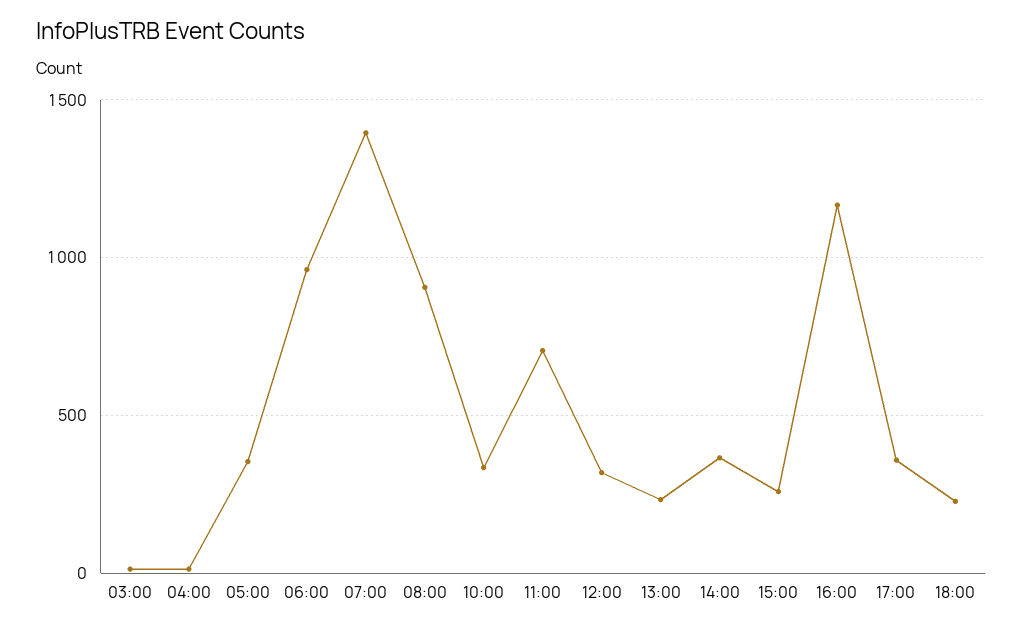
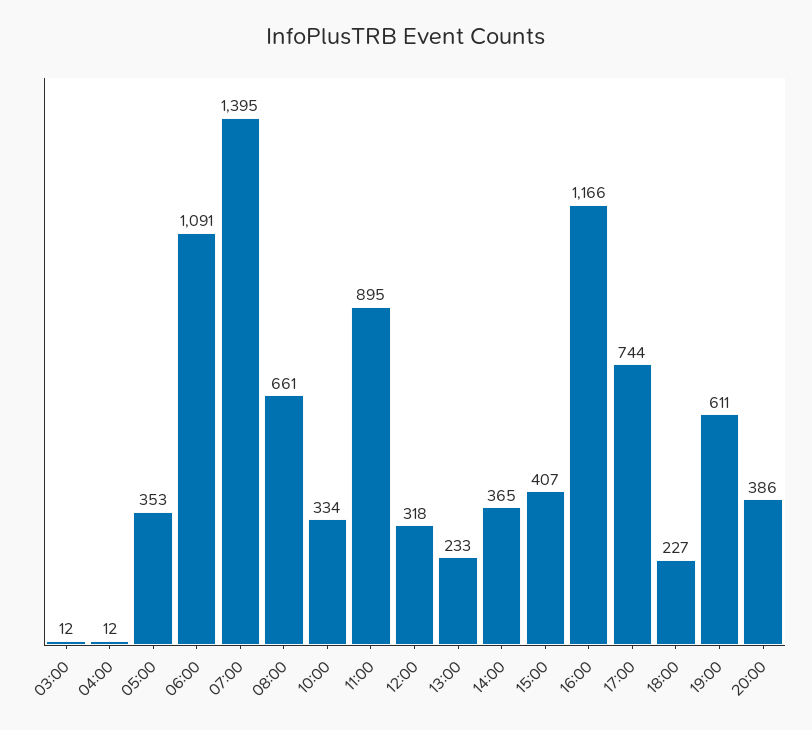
06:00: 950 -> 1091
08:00: 900 -> 661
11:00: 700 -> 895
15:00: 250 -> 407
17:00: 350 -> 744
19:00: none -> 611
20:00: none -> 386

